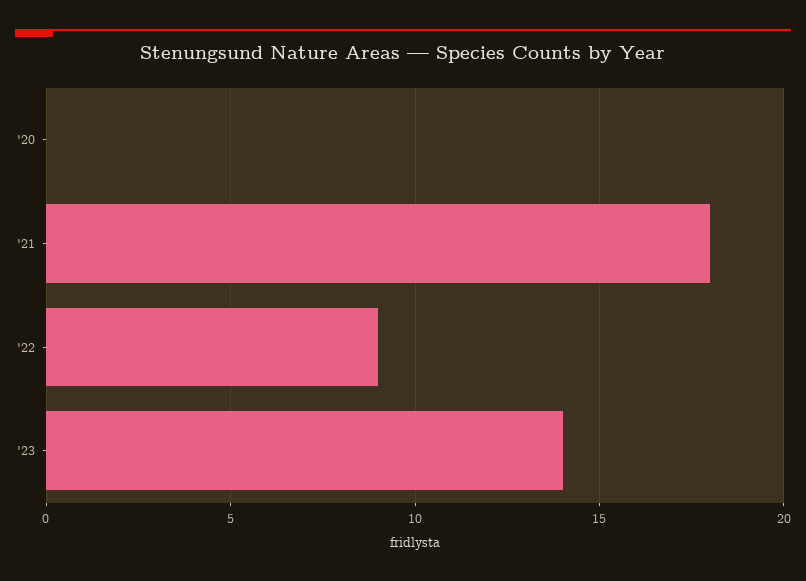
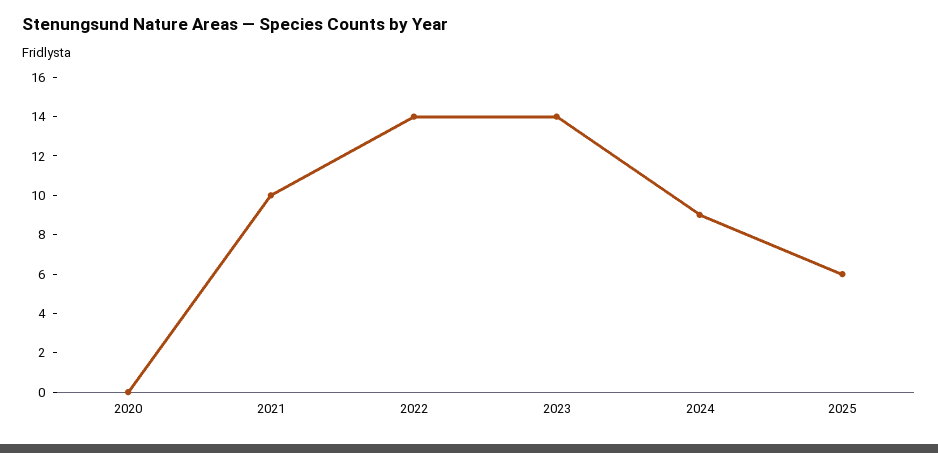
'21: 18 -> 10
'22: 9 -> 14
2024: none -> 9
2025: none -> 6

